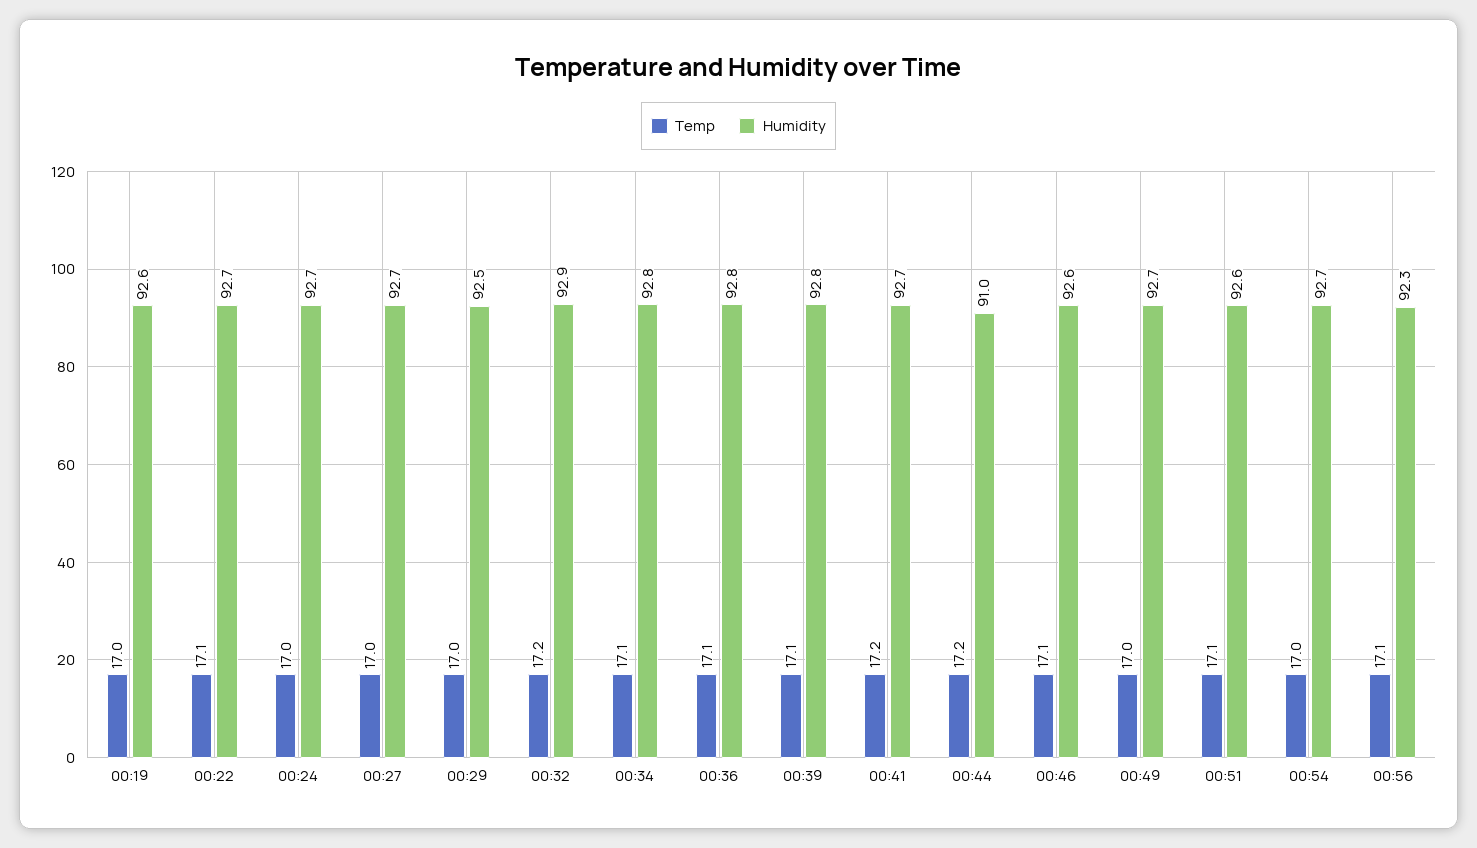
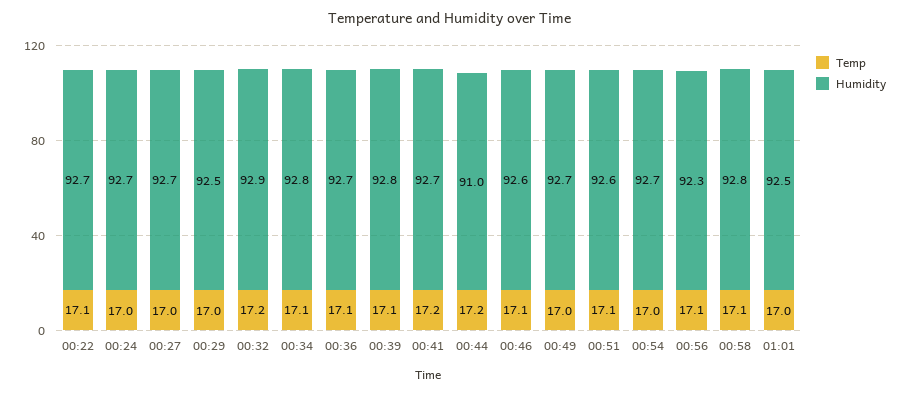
Temp, 00:19: 17 -> none
Humidity, 00:19: 92.6 -> none
Humidity, 00:36: 92.8 -> 92.7
Temp, 00:58: none -> 17.1
Humidity, 00:58: none -> 92.8
Temp, 01:01: none -> 17
Humidity, 01:01: none -> 92.5

